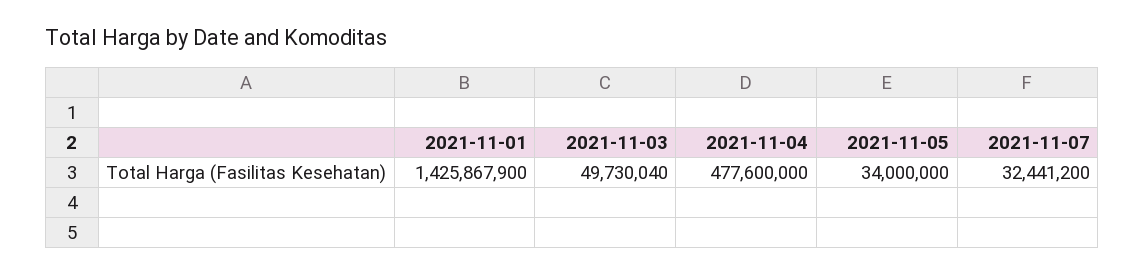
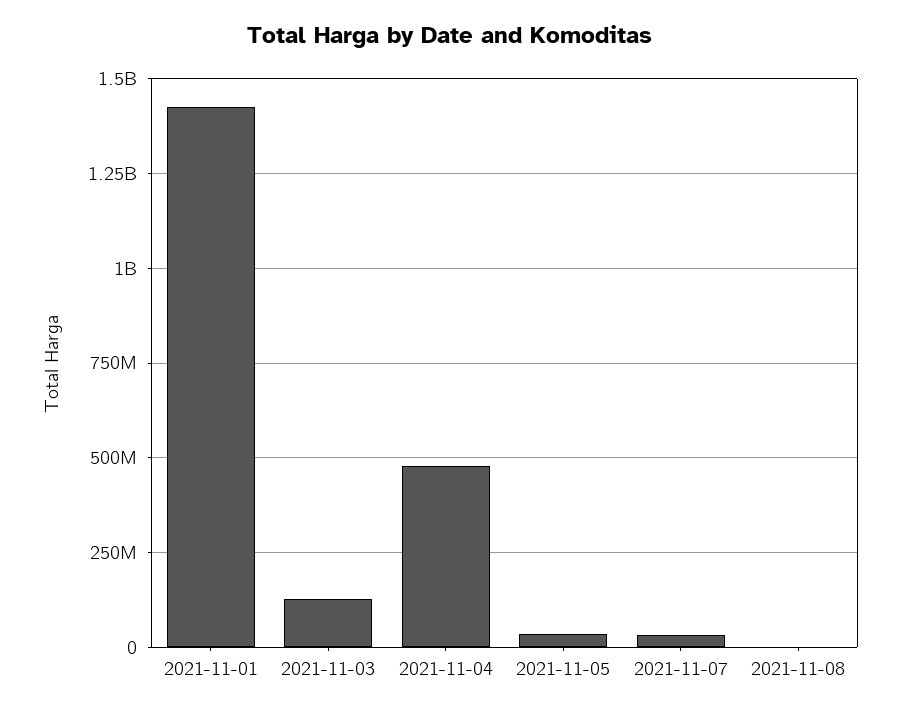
2021-11-03: 49730040 -> 125000000
2021-11-08: none -> 0

